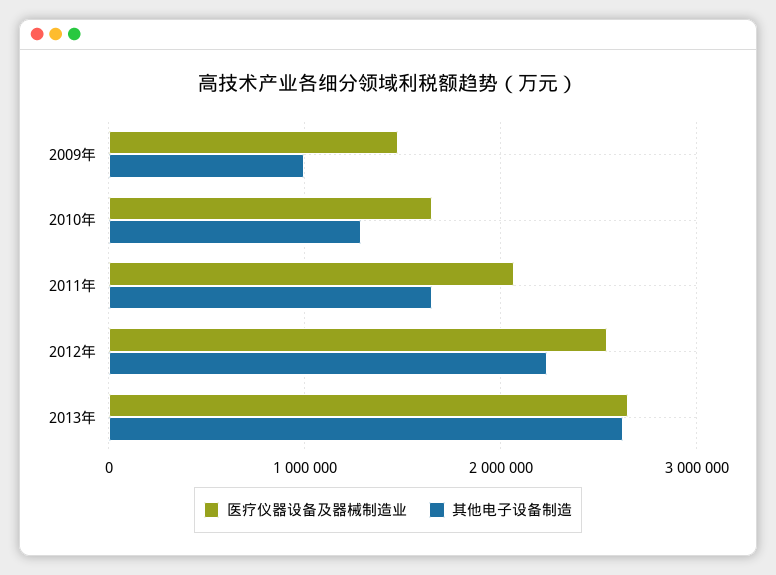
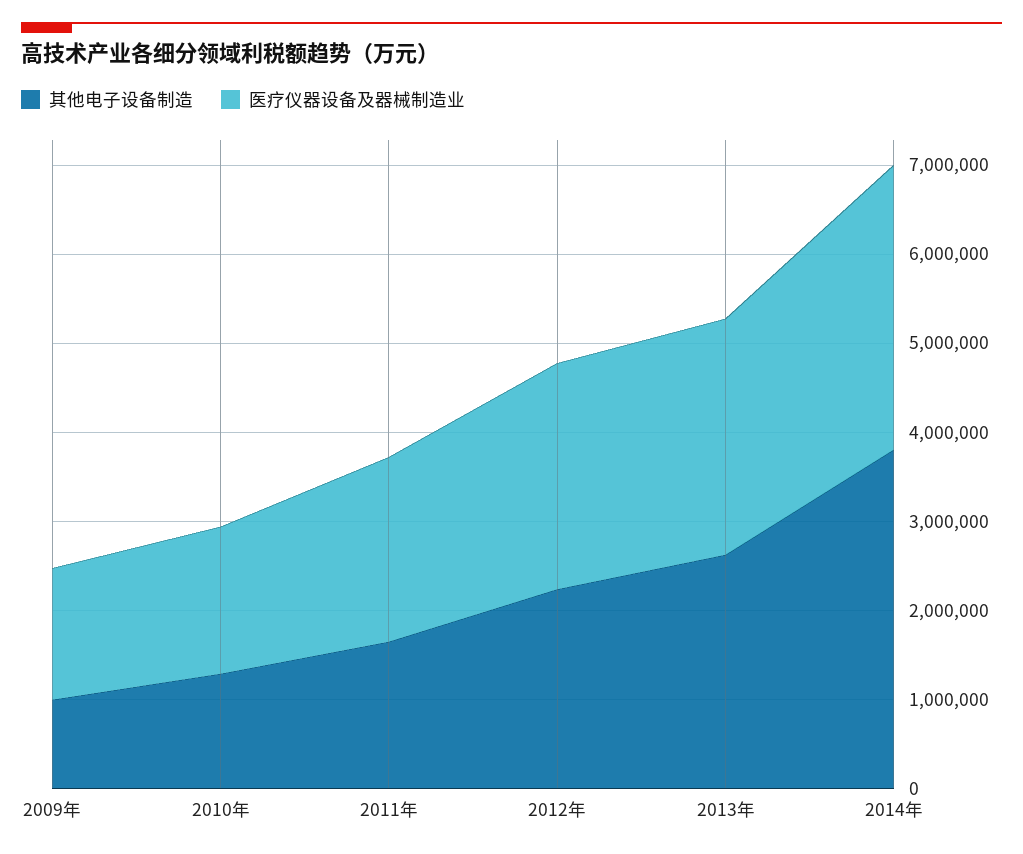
其他电子设备制造, 2014年: none -> 3800000
医疗仪器设备及器械制造业, 2014年: none -> 3200000

